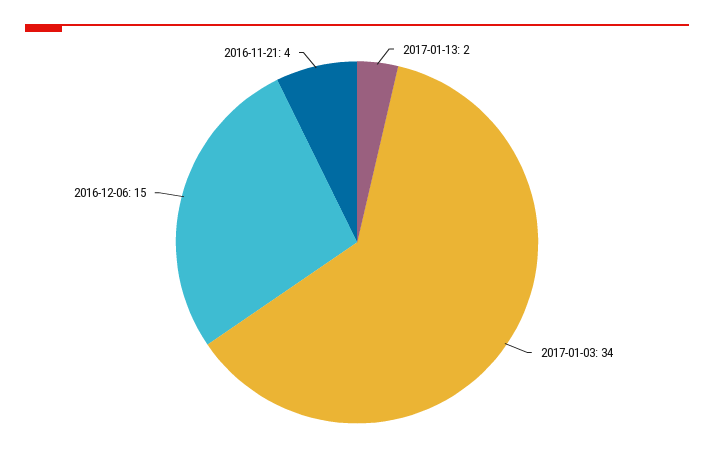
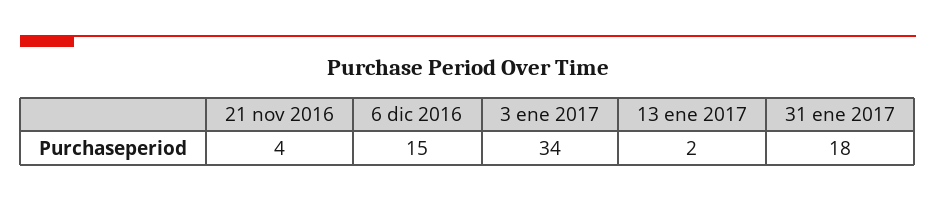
31 ene 2017: none -> 18

